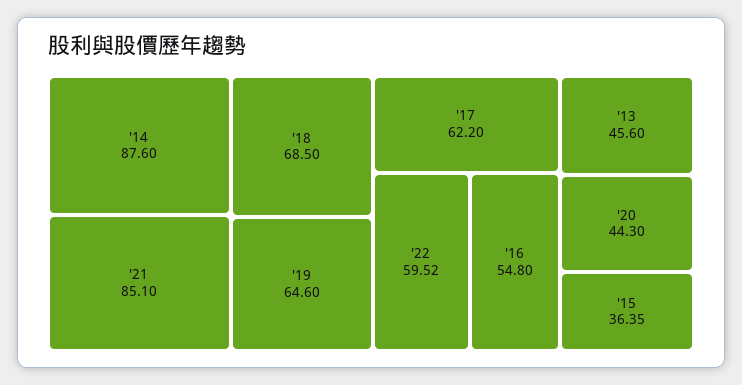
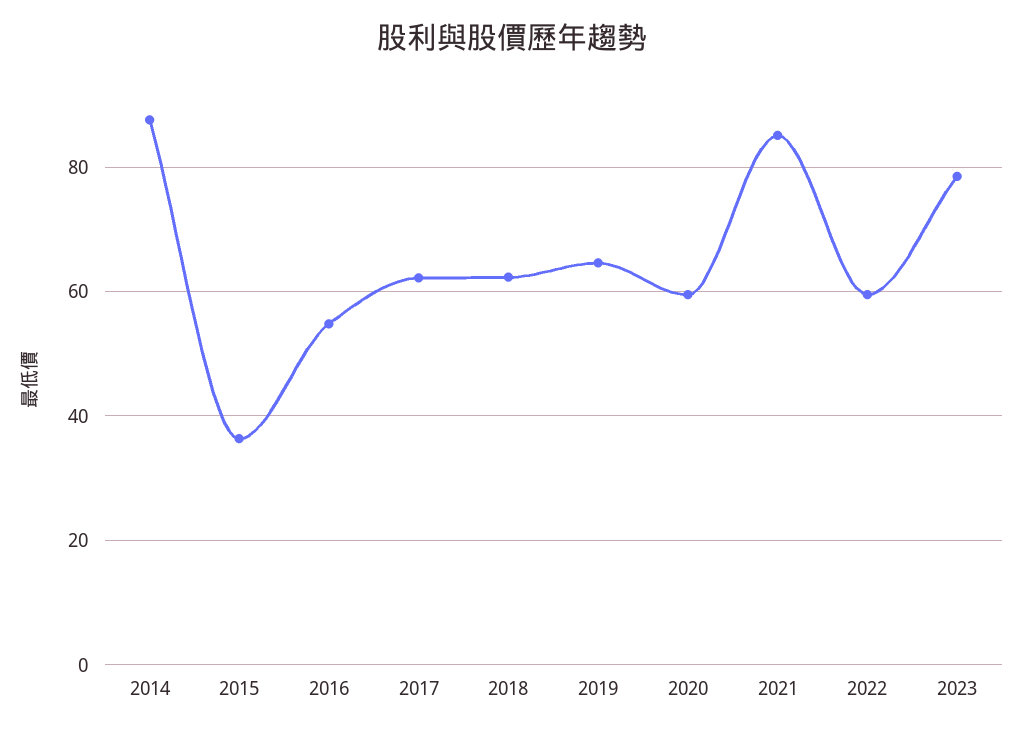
'18: 68.5 -> 62
'13: 45.6 -> none
'20: 44.3 -> 60
2023: none -> 78

